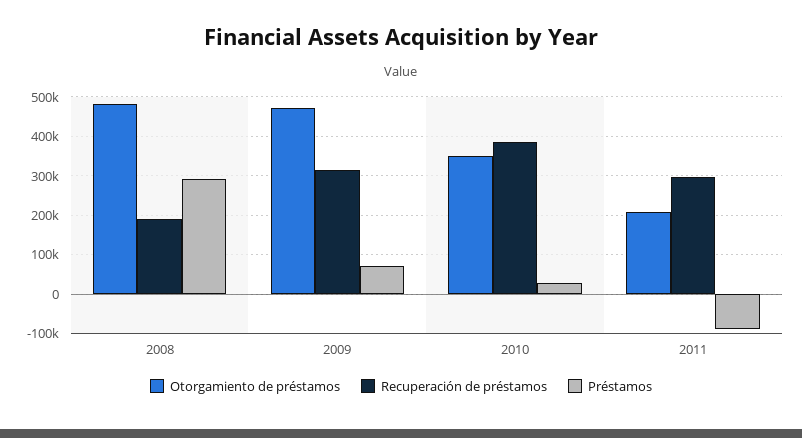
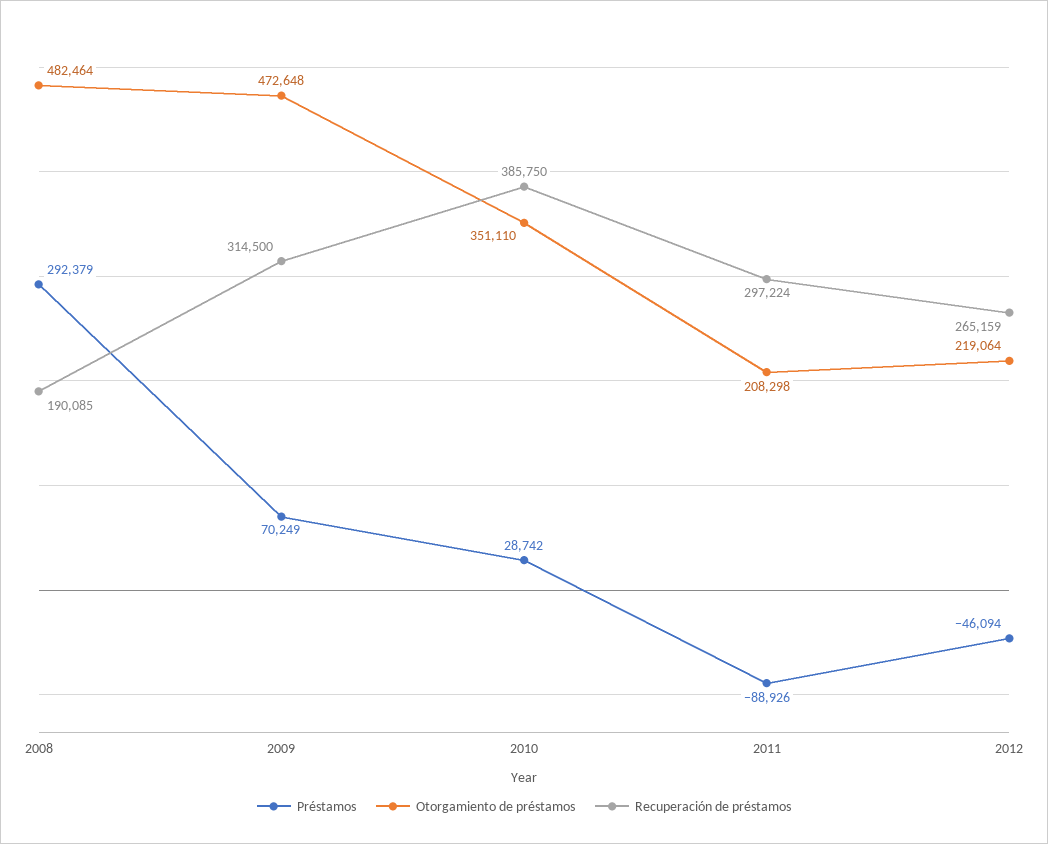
Préstamos, 2012: none -> -46094
Otorgamiento de préstamos, 2012: none -> 219064
Recuperación de préstamos, 2012: none -> 265159

